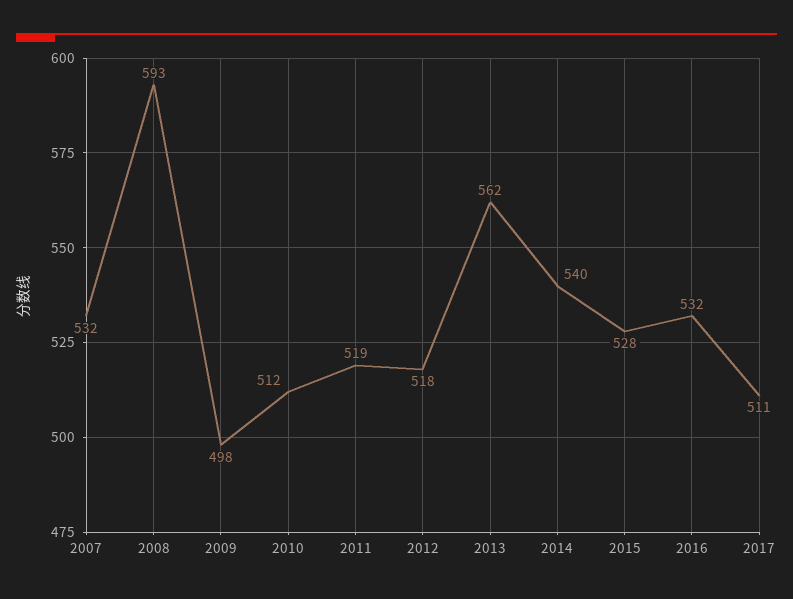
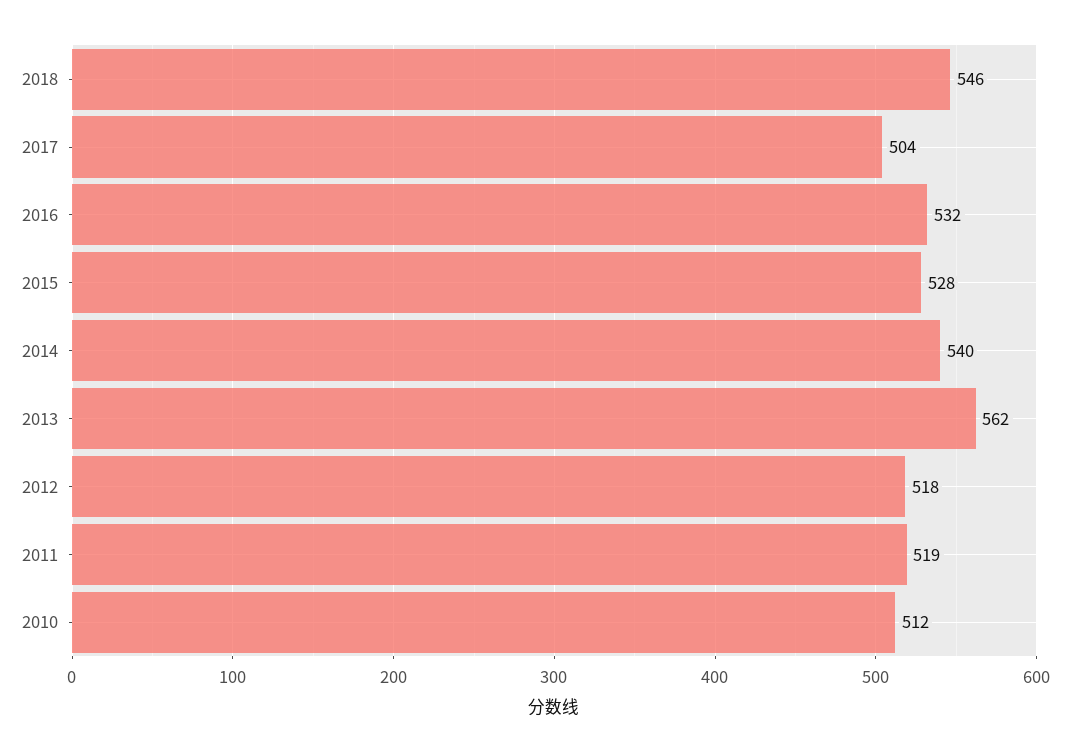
2007: 532 -> none
2008: 593 -> none
2009: 498 -> none
2017: 511 -> 504
2018: none -> 546

